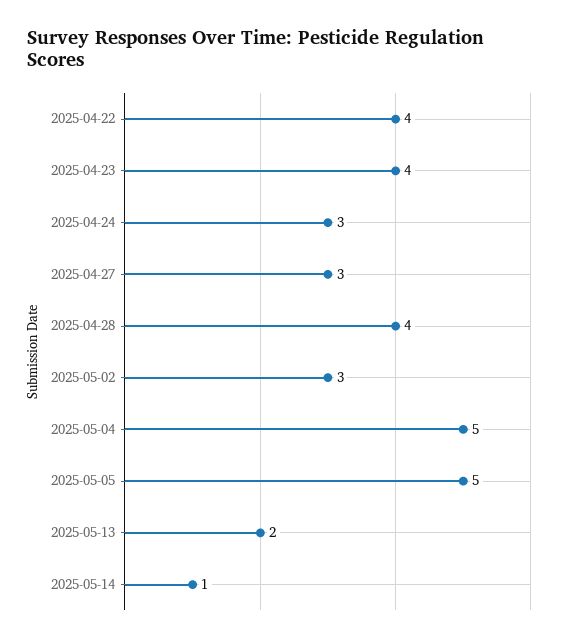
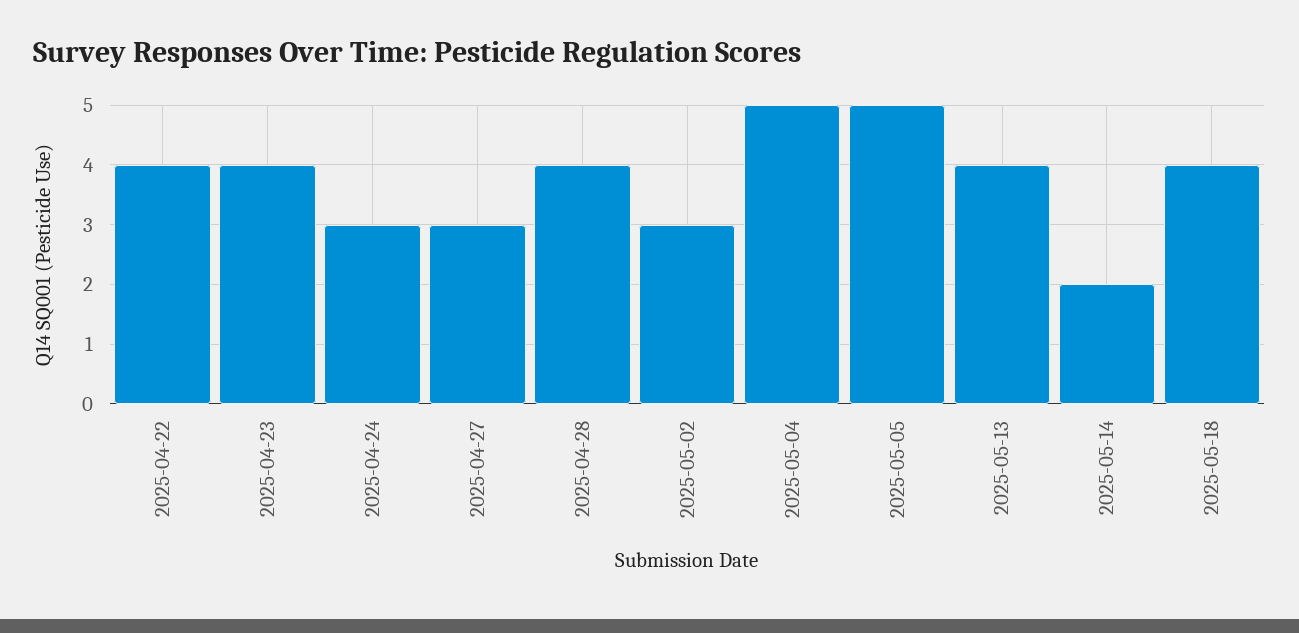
2025-05-13: 2 -> 4
2025-05-14: 1 -> 2
2025-05-18: none -> 4

